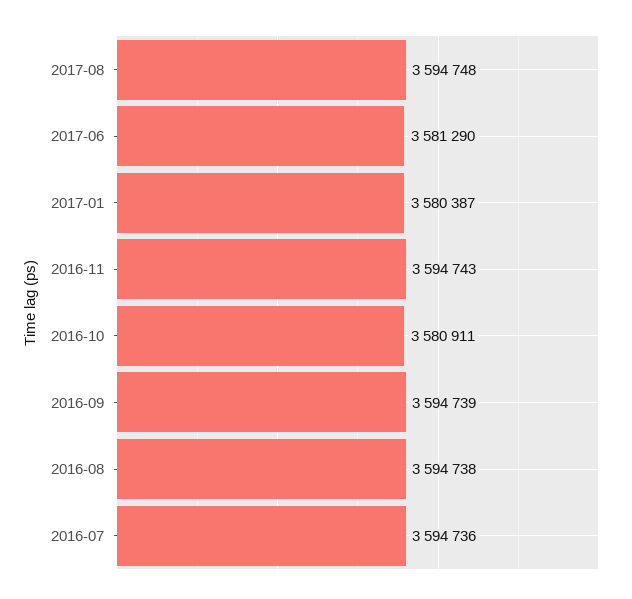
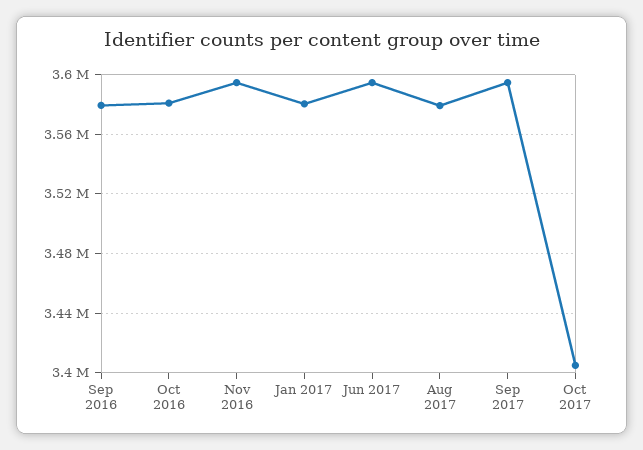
2017-08: 3594748 -> 3580000
2017-06: 3581290 -> 3595000
2016-09: 3594739 -> 3580000
2016-08: 3594738 -> none
2016-07: 3594736 -> none
Sep 2017: none -> 3595000
Oct 2017: none -> 3405000

